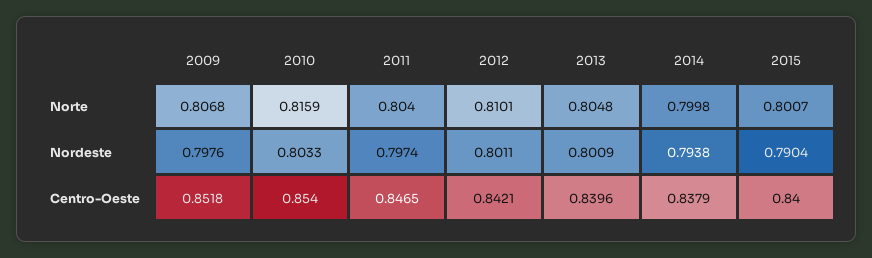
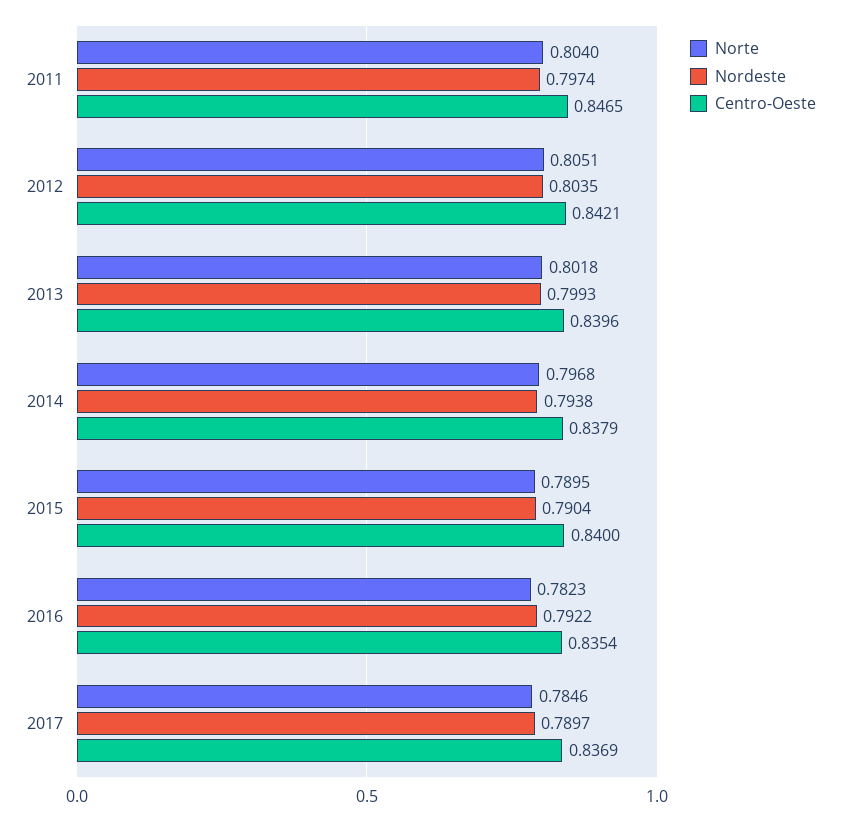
Norte, 2009: 0.8068 -> none
Norte, 2010: 0.8159 -> none
Norte, 2012: 0.8101 -> 0.8051
Norte, 2013: 0.8048 -> 0.8018
Norte, 2014: 0.7998 -> 0.7968
Norte, 2015: 0.8007 -> 0.7895
Nordeste, 2009: 0.7976 -> none
Nordeste, 2010: 0.8033 -> none
Nordeste, 2012: 0.8011 -> 0.8035
Nordeste, 2013: 0.8009 -> 0.7993
Centro-Oeste, 2009: 0.8518 -> none
Centro-Oeste, 2010: 0.854 -> none
Norte, 2016: none -> 0.7823
Nordeste, 2016: none -> 0.7922
Centro-Oeste, 2016: none -> 0.8354
Norte, 2017: none -> 0.7846
Nordeste, 2017: none -> 0.7897
Centro-Oeste, 2017: none -> 0.8369

